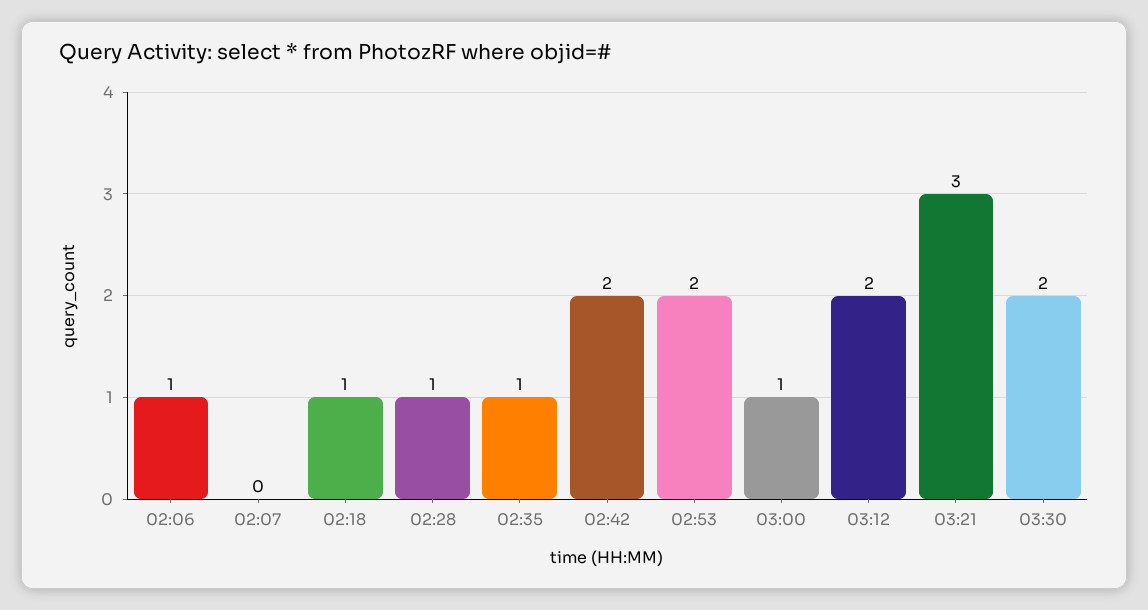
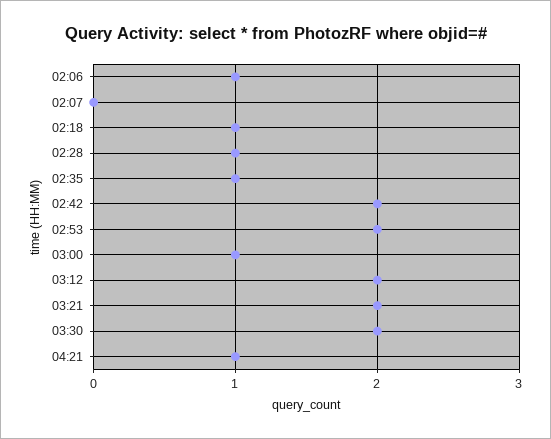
03:21: 3 -> 2
04:21: none -> 1

